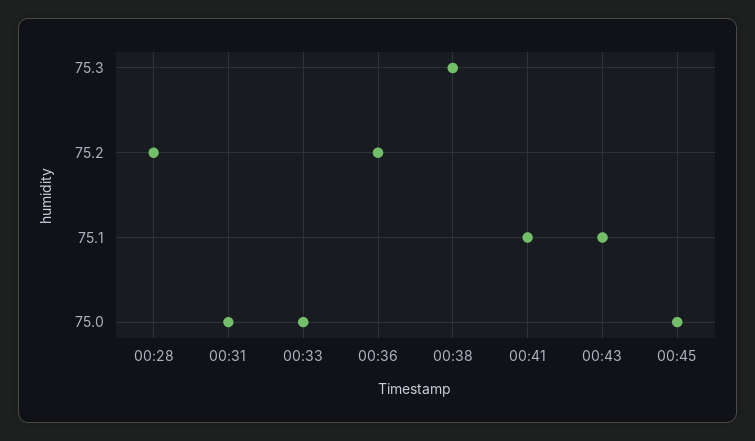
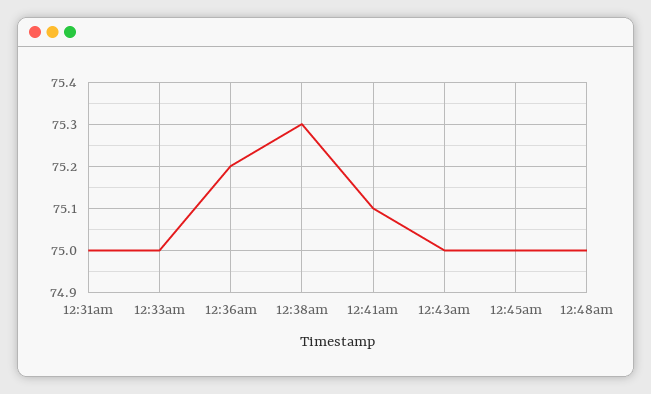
00:28: 75.2 -> none
00:43: 75.1 -> 75
12:48am: none -> 75

